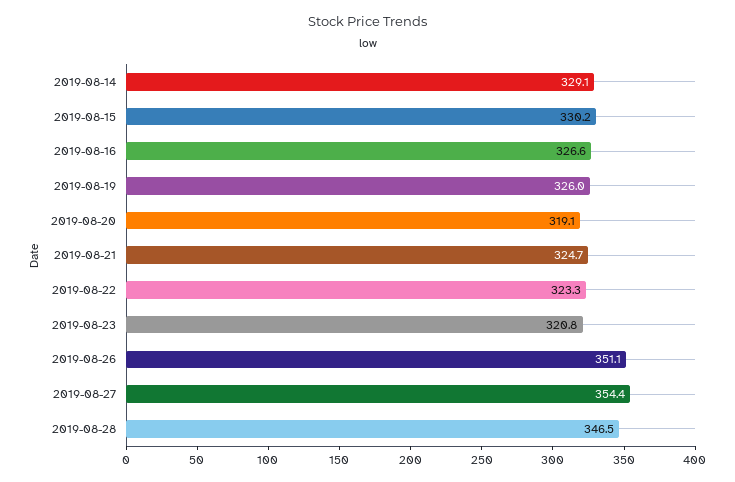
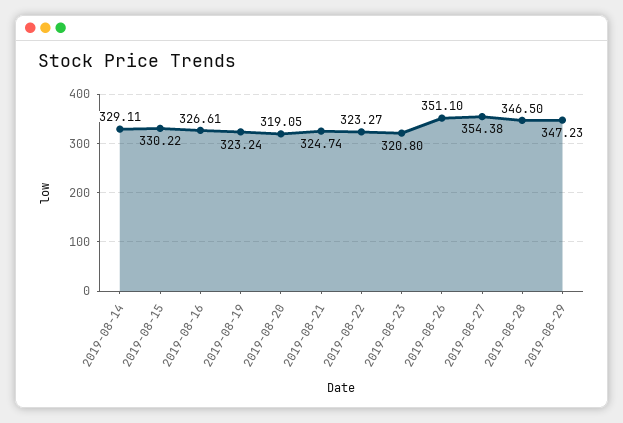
2019-08-19: 326 -> 323.24
2019-08-29: none -> 347.23

